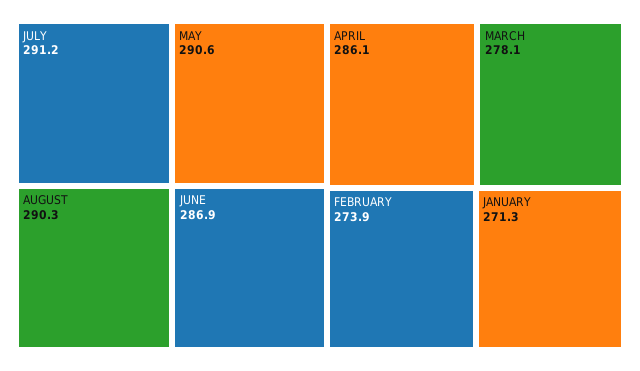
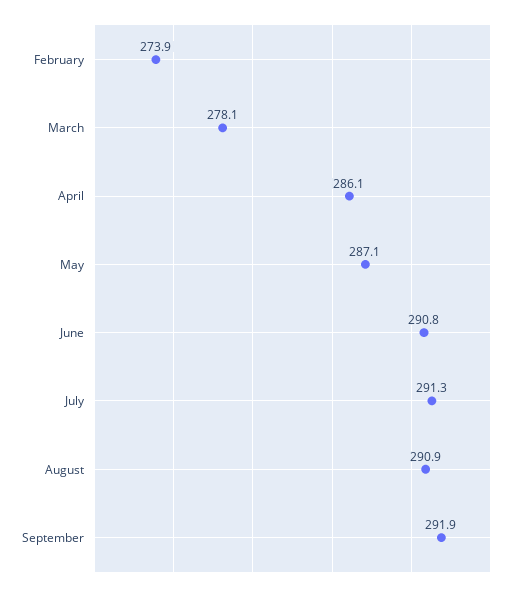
JULY: 291.2 -> 291.3
MAY: 290.6 -> 287.1
AUGUST: 290.3 -> 290.9
JUNE: 286.9 -> 290.8
JANUARY: 271.3 -> none
September: none -> 291.9

